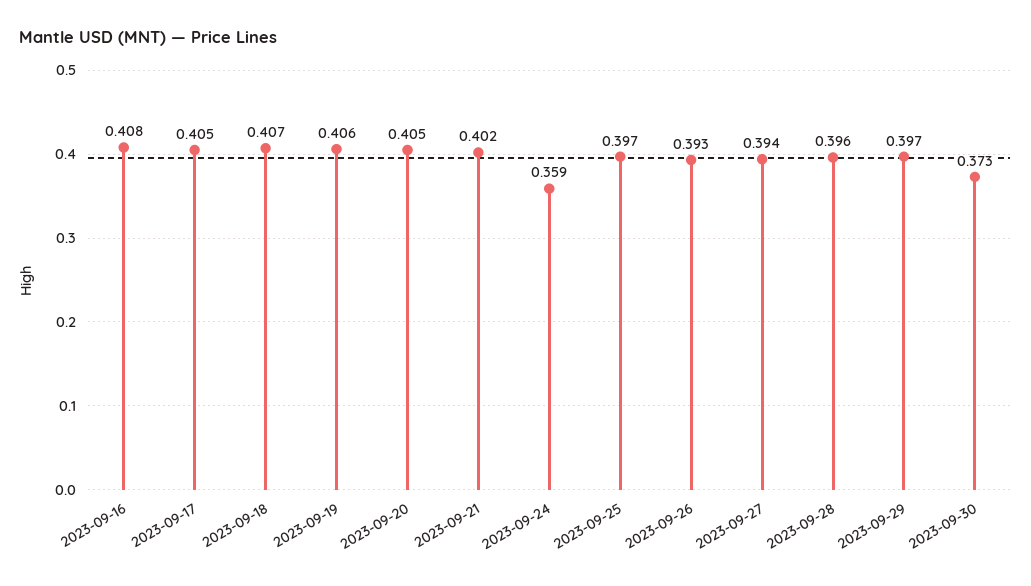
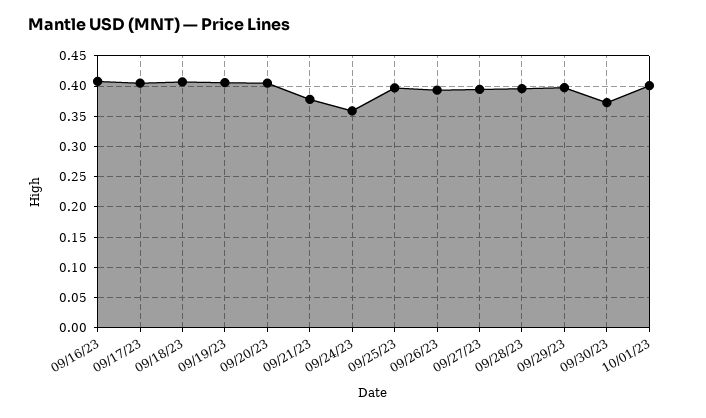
2023-09-21: 0.402 -> 0.38
10/01/23: none -> 0.4

